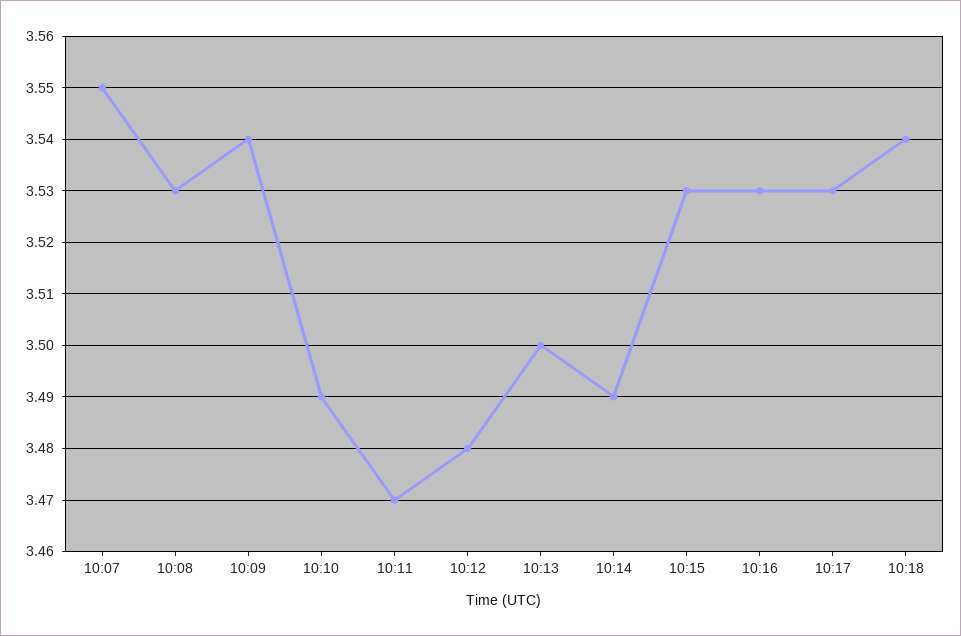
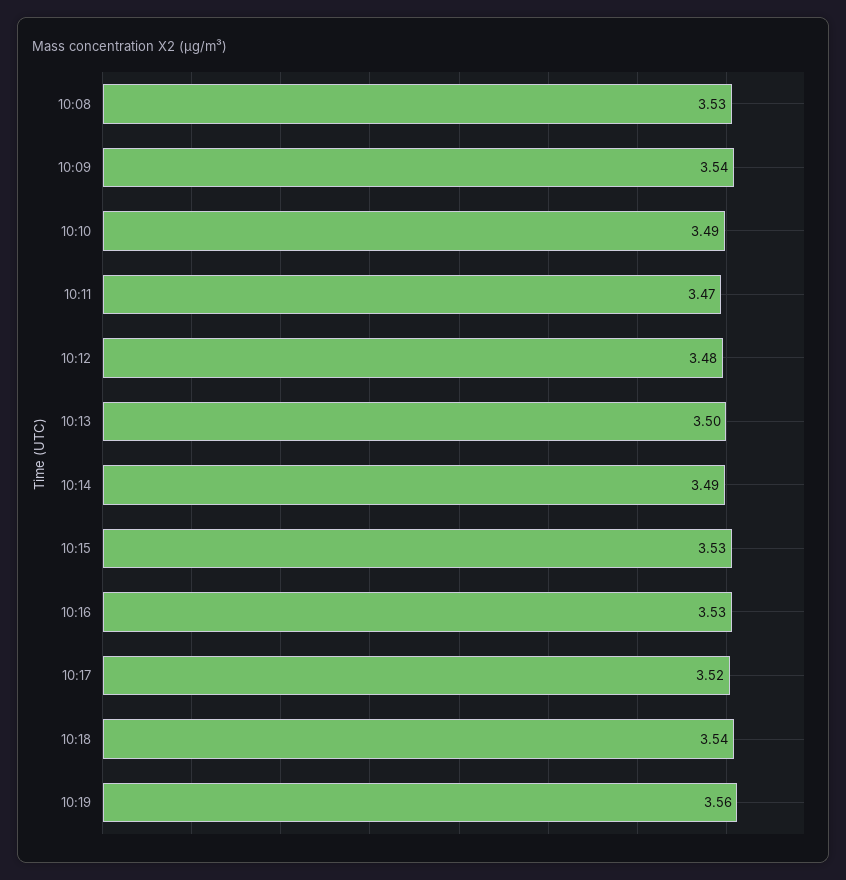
10:07: 3.55 -> none
10:17: 3.53 -> 3.52
10:19: none -> 3.56

